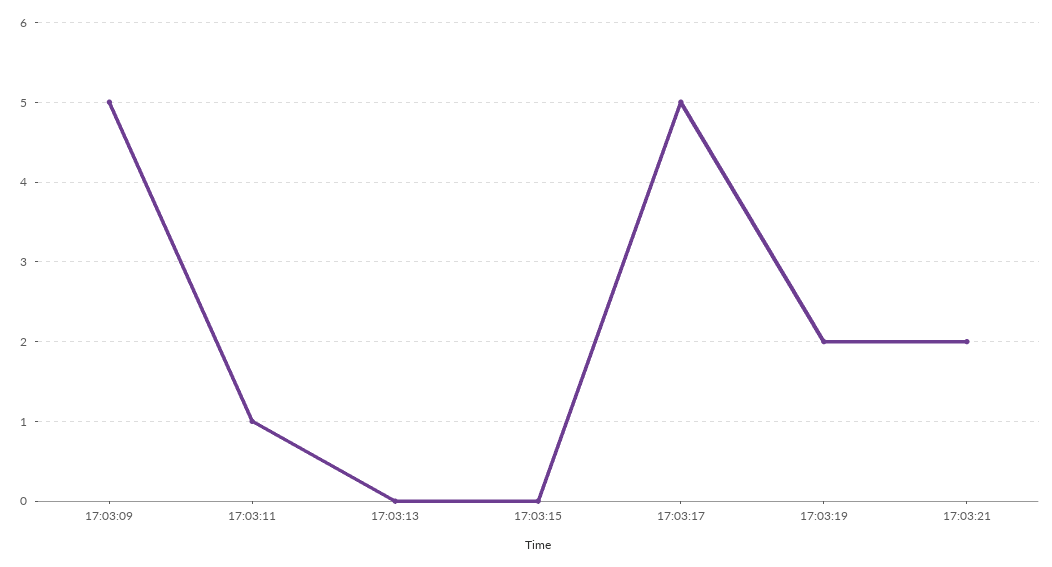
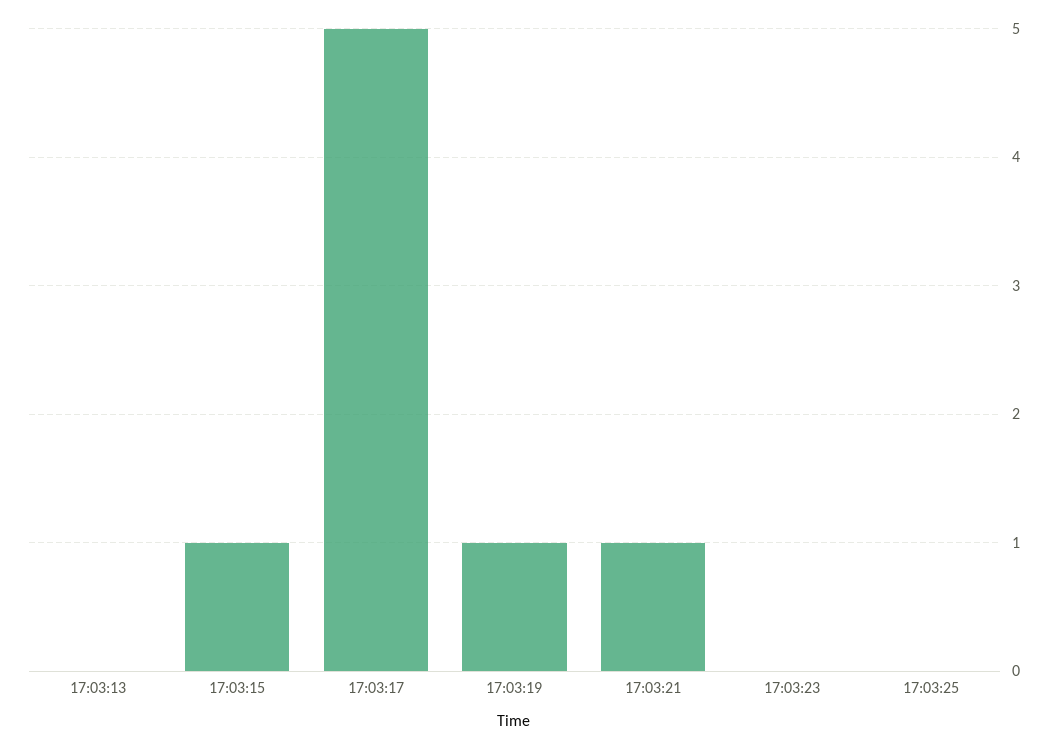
17:03:09: 5 -> none
17:03:11: 1 -> none
17:03:15: 0 -> 1
17:03:19: 2 -> 1
17:03:21: 2 -> 1
17:03:23: none -> 0
17:03:25: none -> 0

